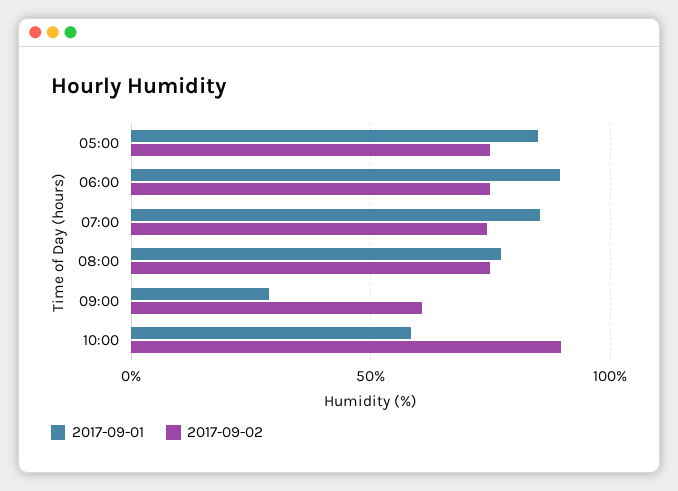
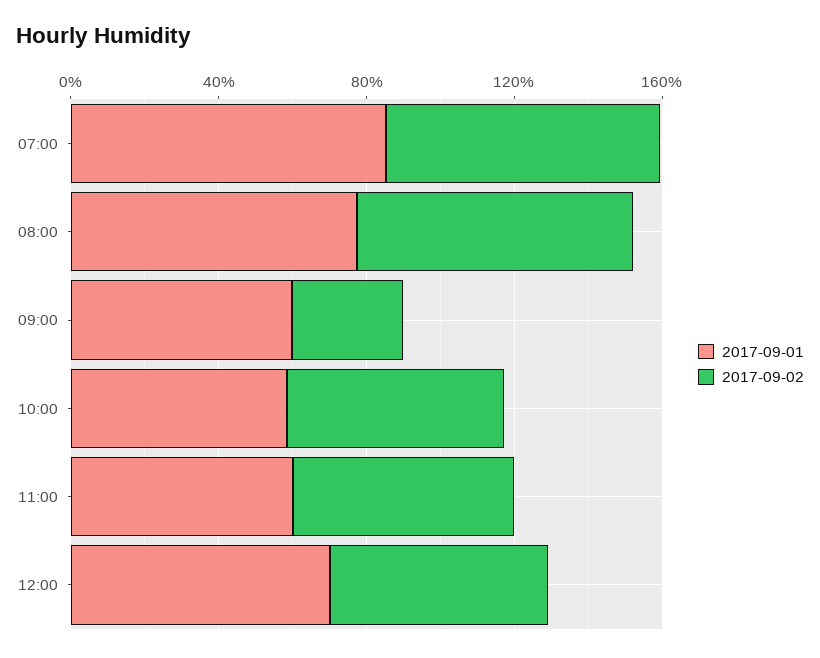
2017-09-01, 05:00: 85 -> none
2017-09-02, 05:00: 75 -> none
2017-09-01, 06:00: 90 -> none
2017-09-02, 06:00: 75 -> none
2017-09-01, 09:00: 30 -> 60
2017-09-02, 09:00: 60 -> 30
2017-09-02, 10:00: 90 -> 60
2017-09-01, 11:00: none -> 60
2017-09-02, 11:00: none -> 60
2017-09-01, 12:00: none -> 70
2017-09-02, 12:00: none -> 60

